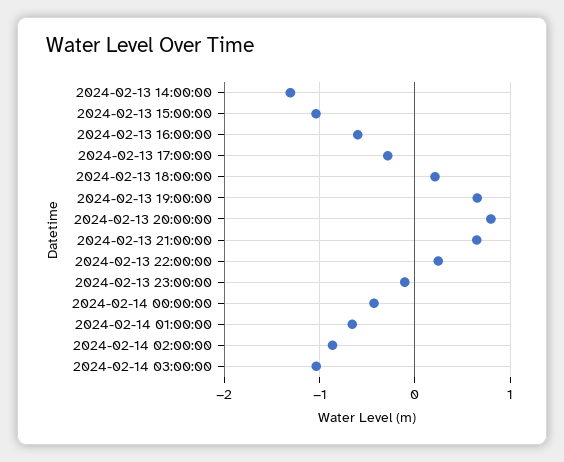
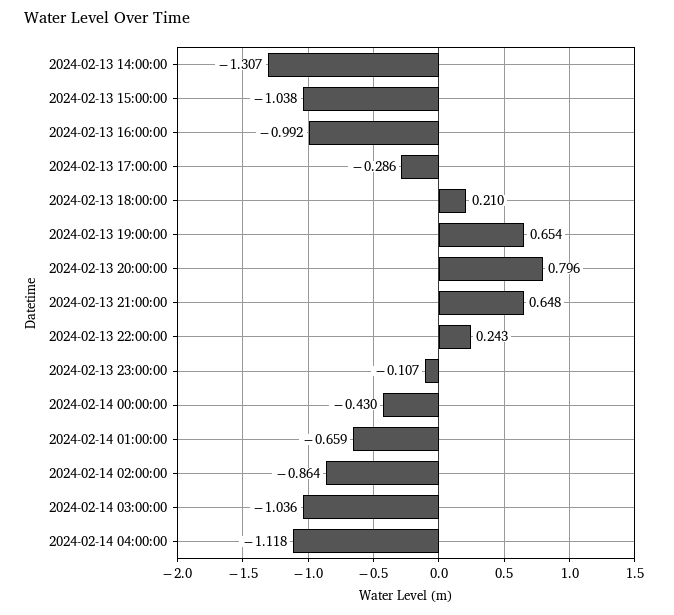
2024-02-13 16:00:00: -0.6 -> -0.992
2024-02-14 04:00:00: none -> -1.118

